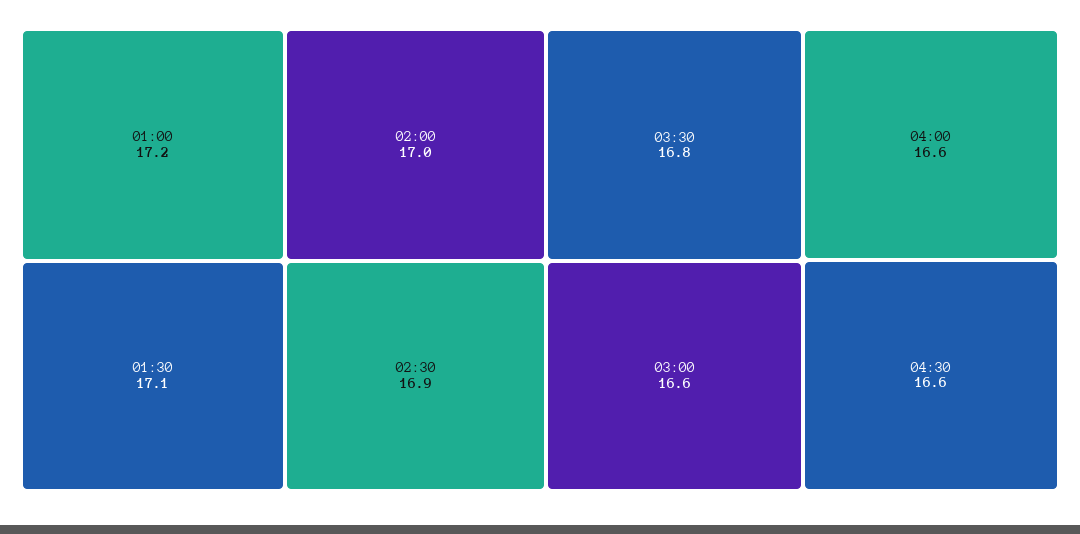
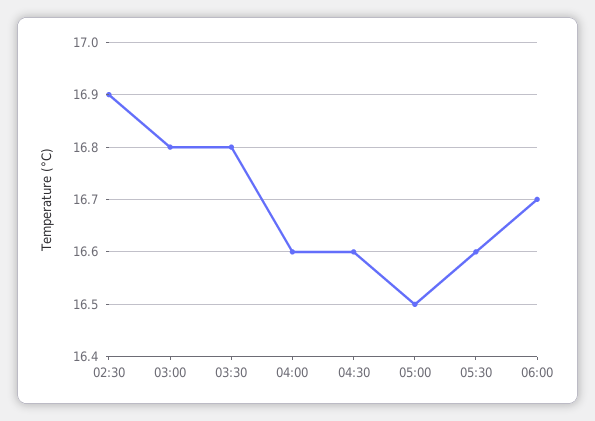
01:00: 17.2 -> none
01:30: 17.1 -> none
02:00: 17 -> none
03:00: 16.6 -> 16.8
05:00: none -> 16.5
05:30: none -> 16.6
06:00: none -> 16.7

